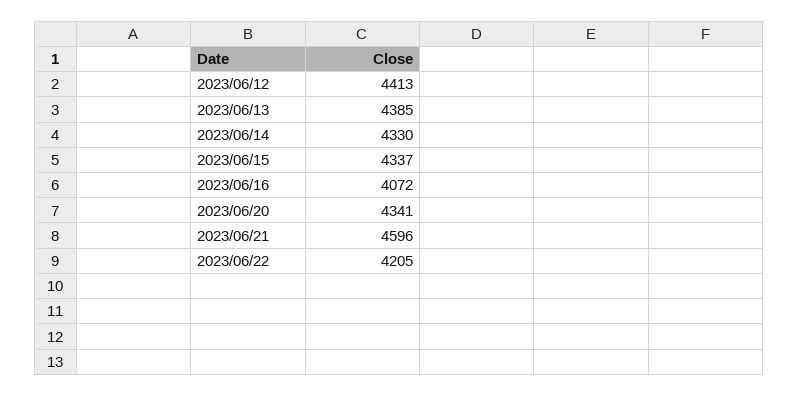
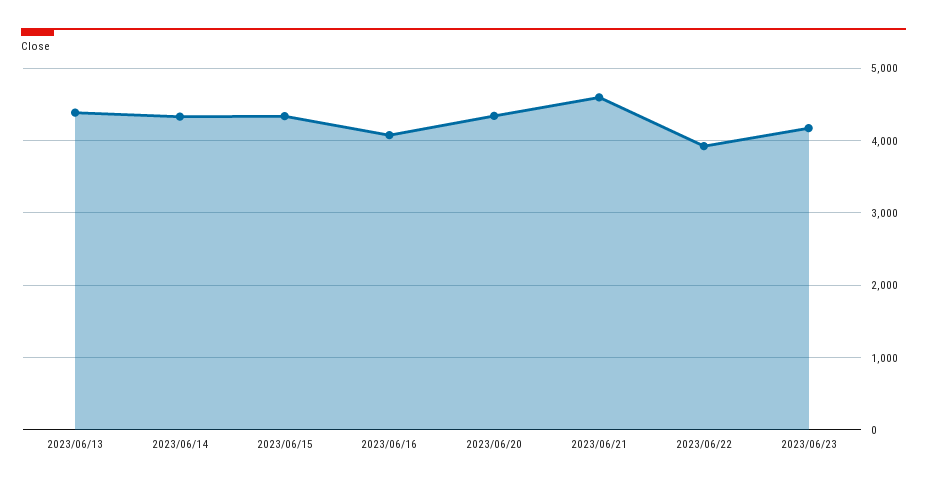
2023/06/12: 4413 -> none
2023/06/22: 4205 -> 3900
2023/06/23: none -> 4200

